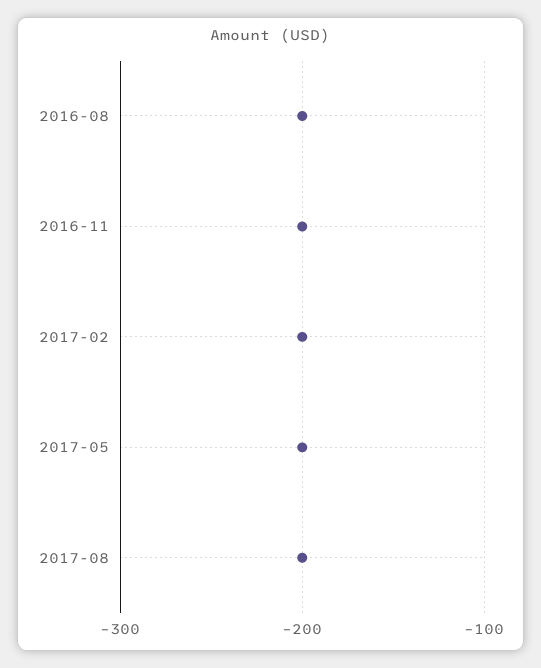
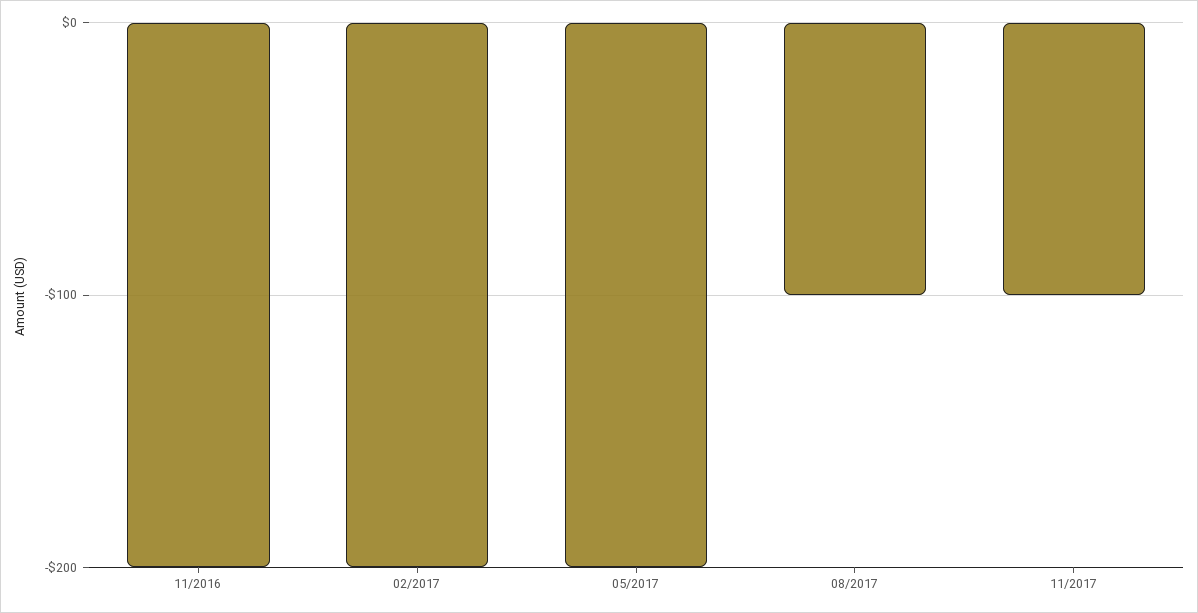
2016-08: -200 -> none
2017-08: -200 -> -100
11/2017: none -> -100

